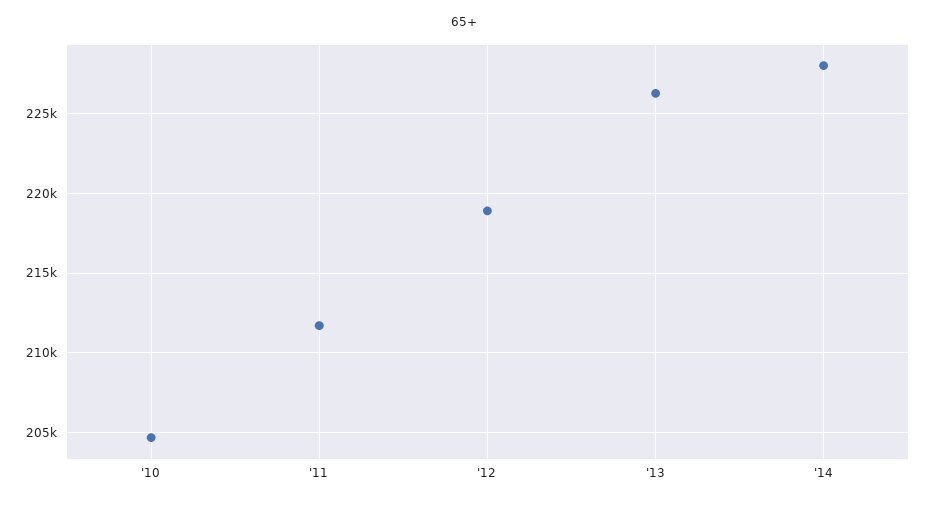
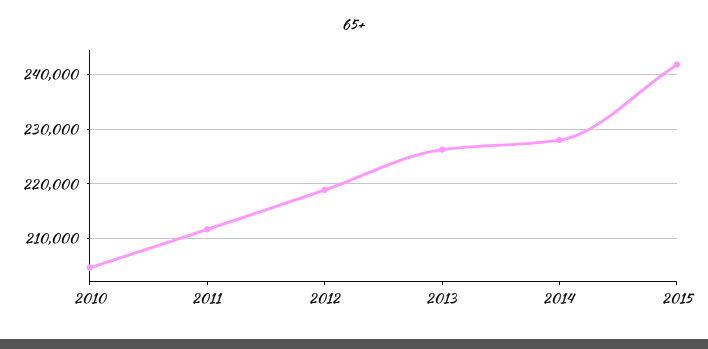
2015: none -> 242000

